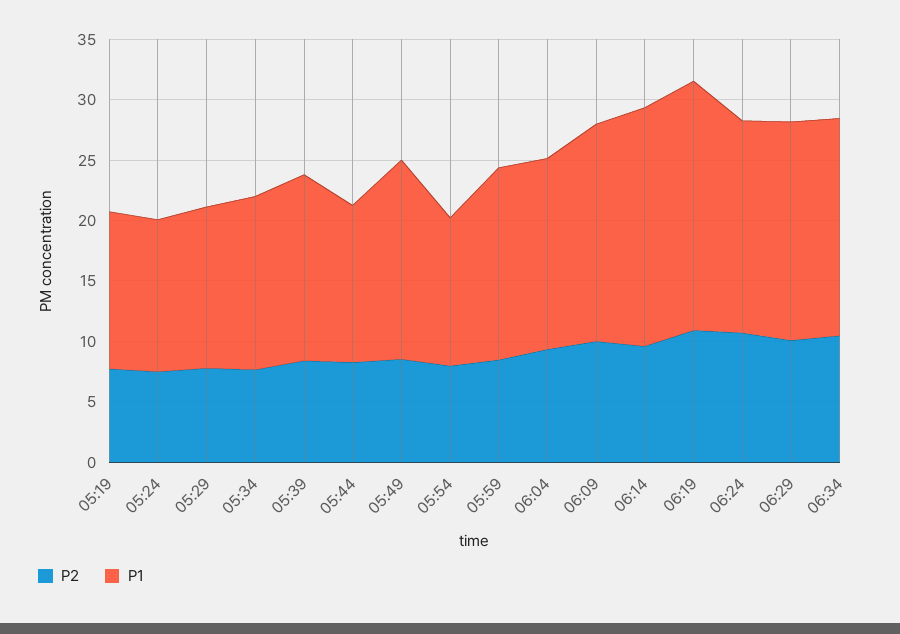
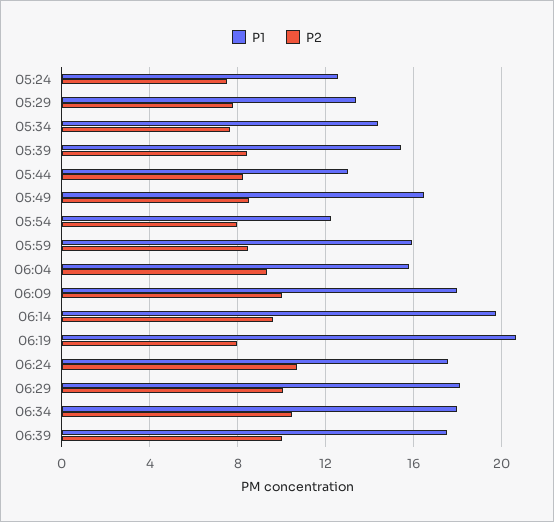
P2, 05:19: 8 -> none
P1, 05:19: 13 -> none
P2, 06:19: 11 -> 8
P1, 06:39: none -> 17.5
P2, 06:39: none -> 10

